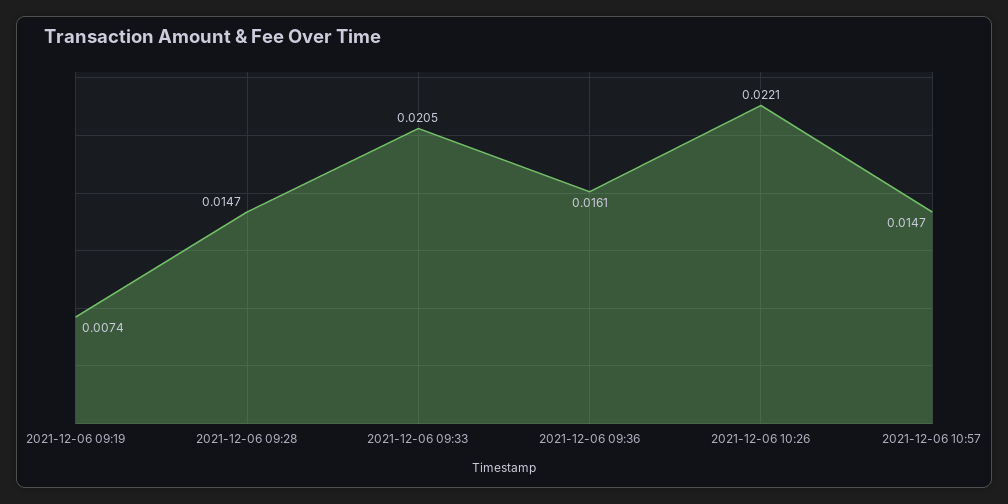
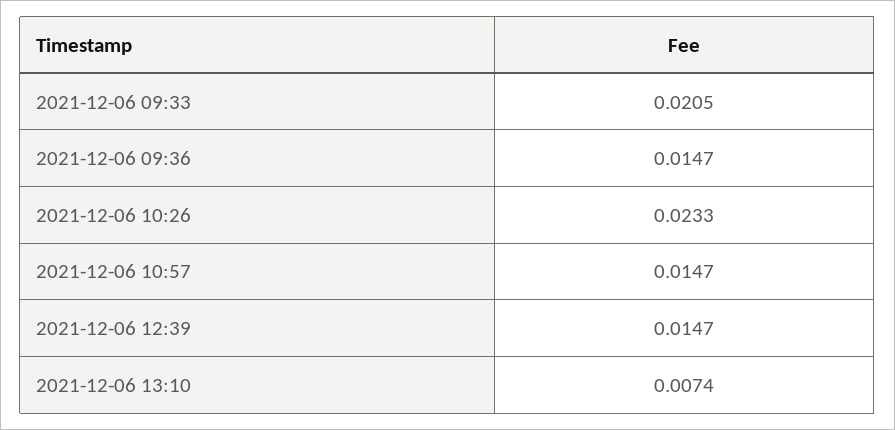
2021-12-06 09:19: 0.0074 -> none
2021-12-06 09:28: 0.0147 -> none
2021-12-06 09:36: 0.0161 -> 0.0147
2021-12-06 10:26: 0.0221 -> 0.0233
2021-12-06 12:39: none -> 0.0147
2021-12-06 13:10: none -> 0.0074

